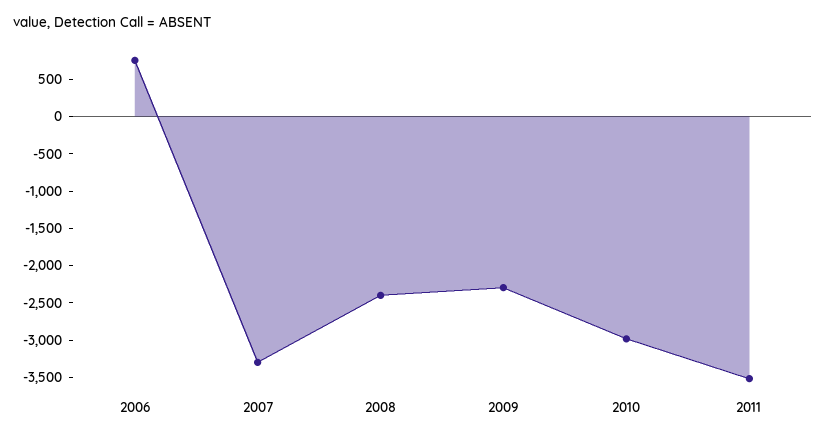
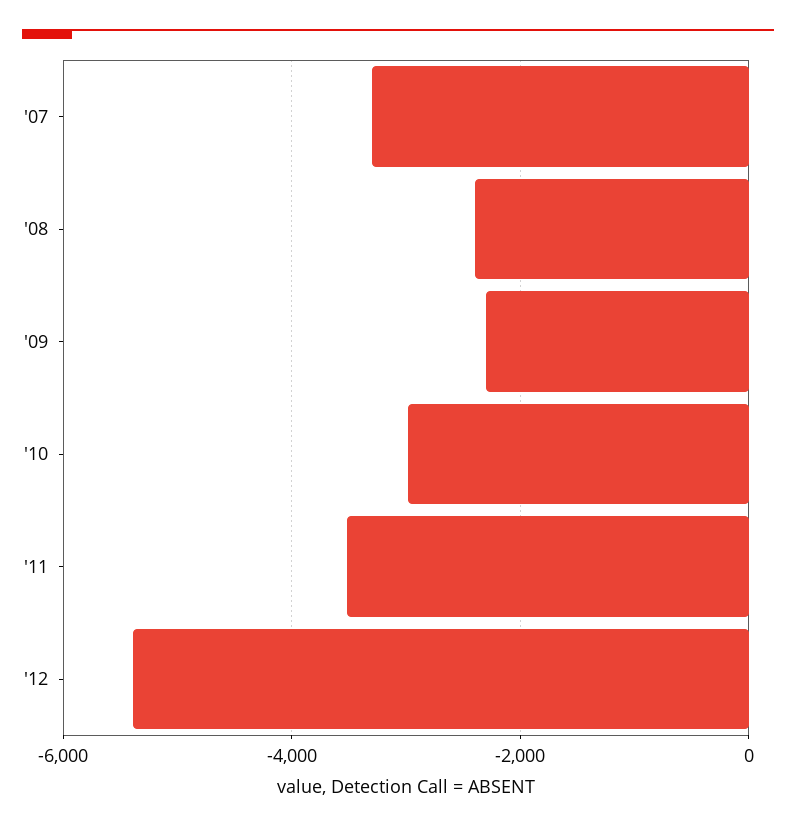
2006: 750 -> none
'12: none -> -5400

